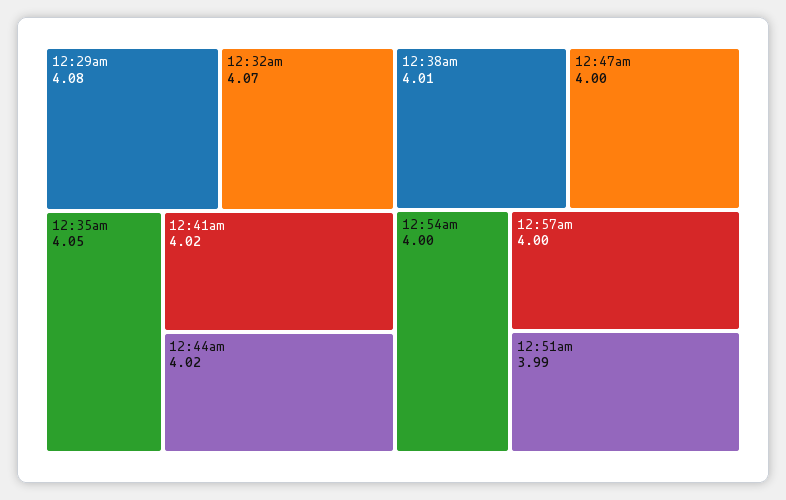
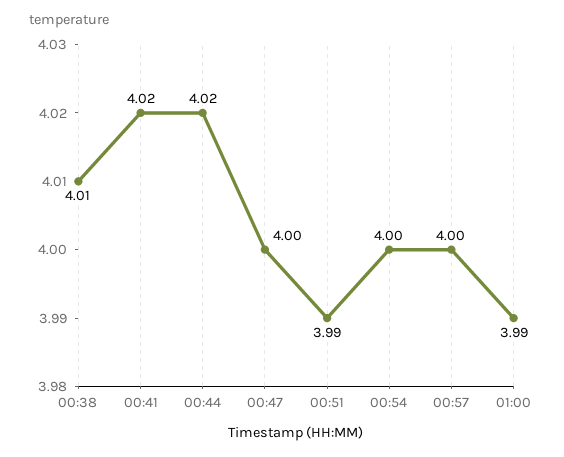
12:29am: 4.08 -> none
12:32am: 4.07 -> none
12:35am: 4.05 -> none
01:00: none -> 3.99

